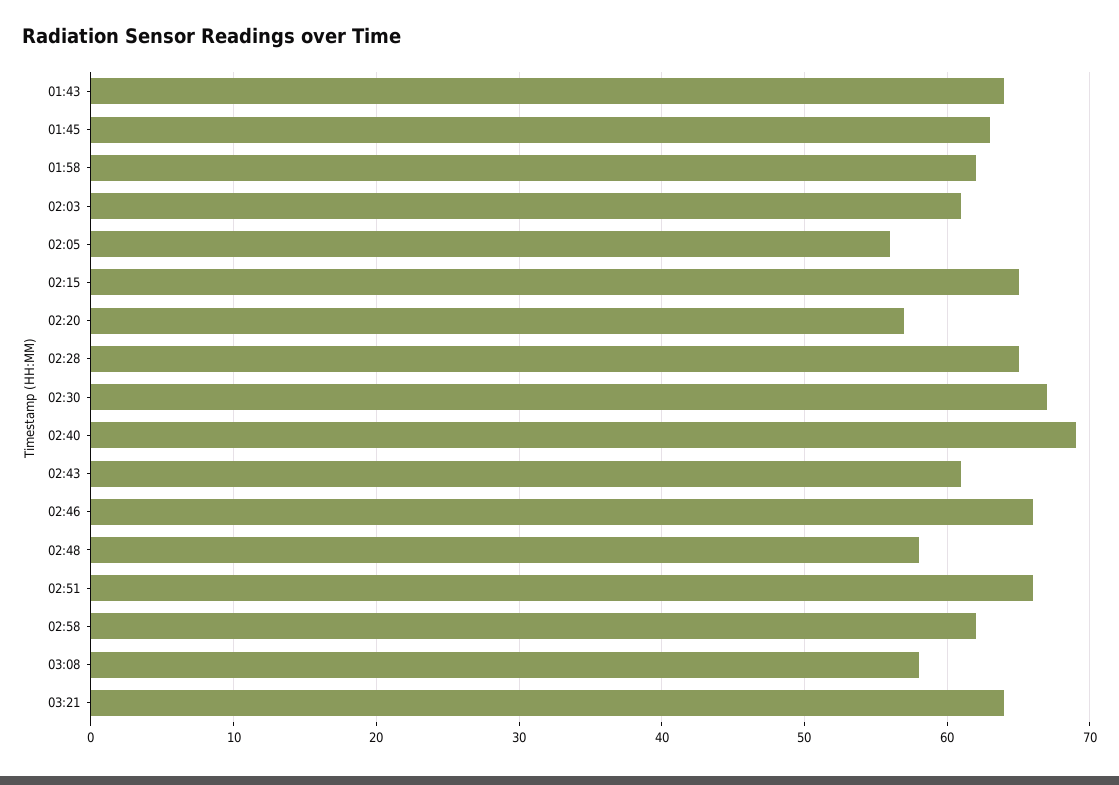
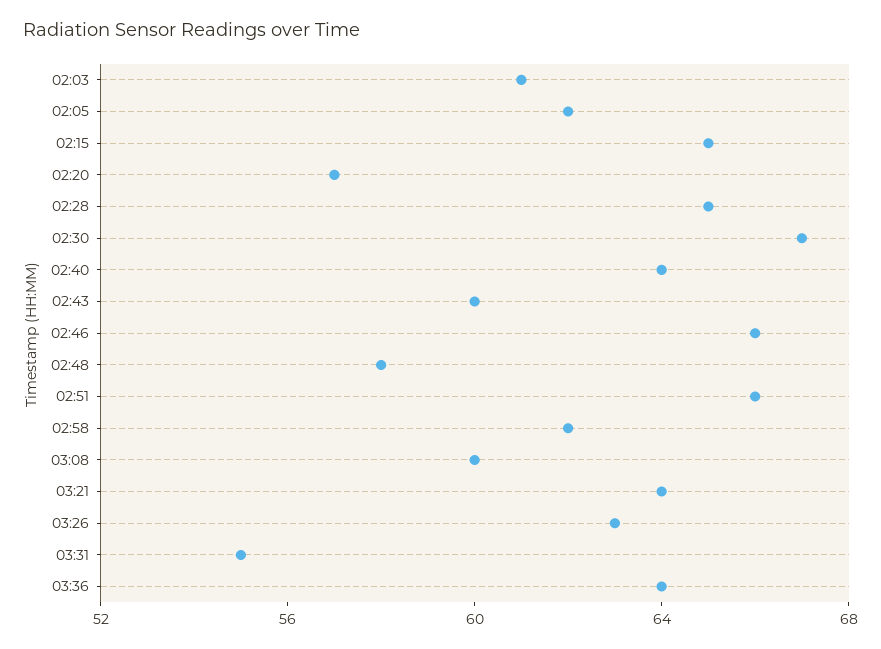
01:43: 64 -> none
01:45: 63 -> none
01:58: 62 -> none
02:05: 56 -> 62
02:40: 69 -> 64
02:43: 61 -> 60
03:08: 58 -> 60
03:26: none -> 63
03:31: none -> 55
03:36: none -> 64

